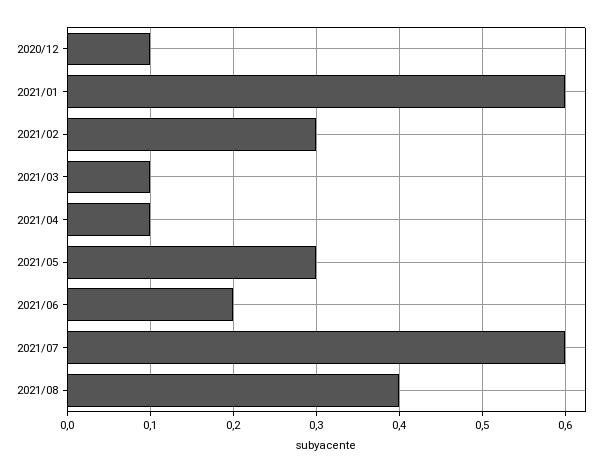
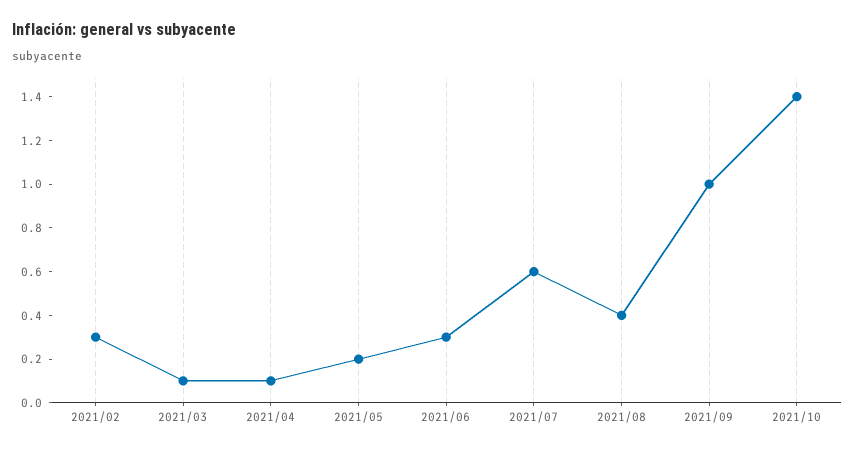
2020/12: 0.1 -> none
2021/01: 0.6 -> none
2021/05: 0.3 -> 0.2
2021/06: 0.2 -> 0.3
2021/09: none -> 1
2021/10: none -> 1.4

